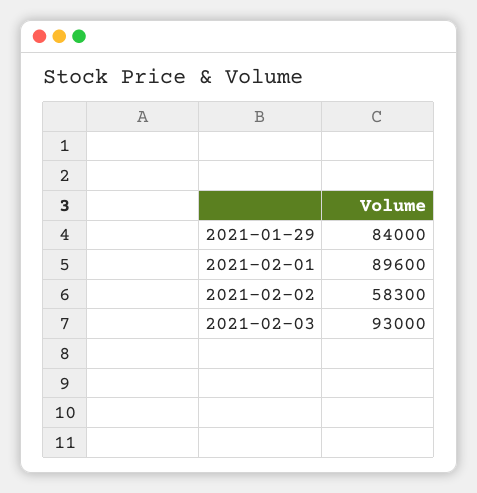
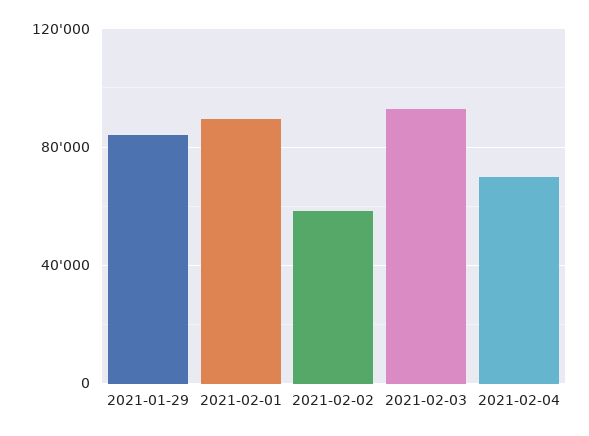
2021-02-04: none -> 70000

